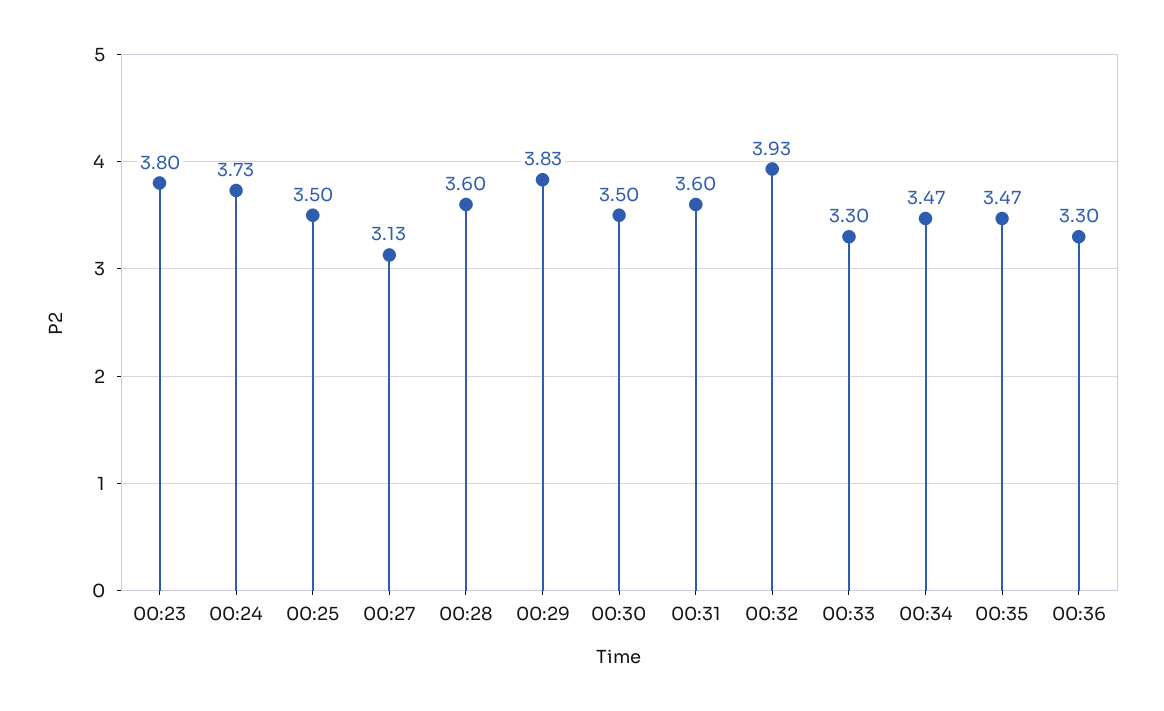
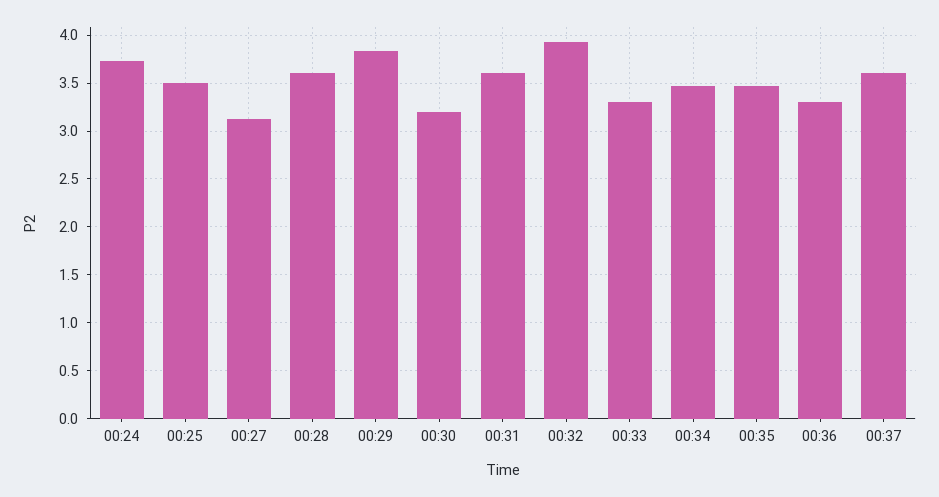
00:23: 3.8 -> none
00:30: 3.5 -> 3.2
00:37: none -> 3.6

